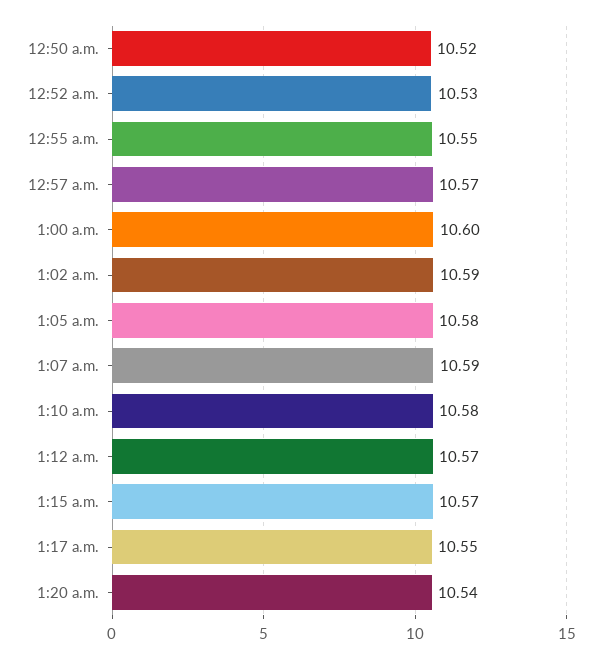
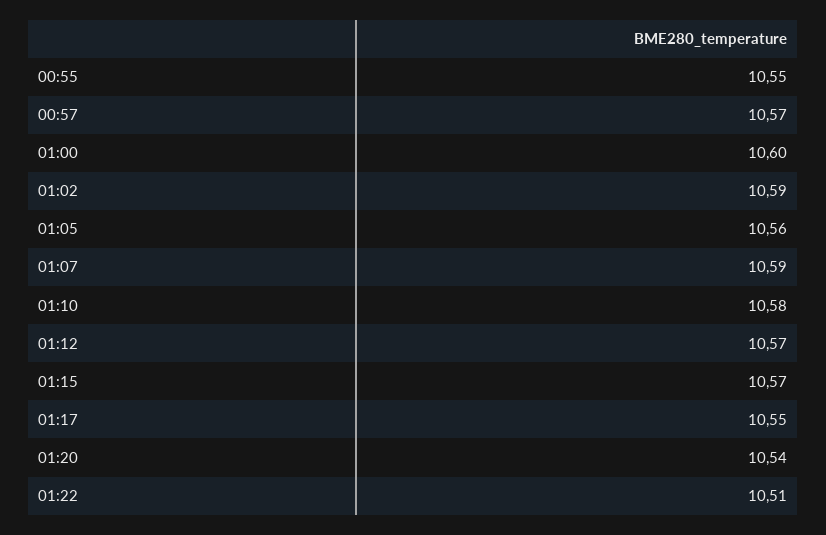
12:50 a.m.: 10.52 -> none
12:52 a.m.: 10.53 -> none
1:05 a.m.: 10.58 -> 10.56
01:22: none -> 10.51

